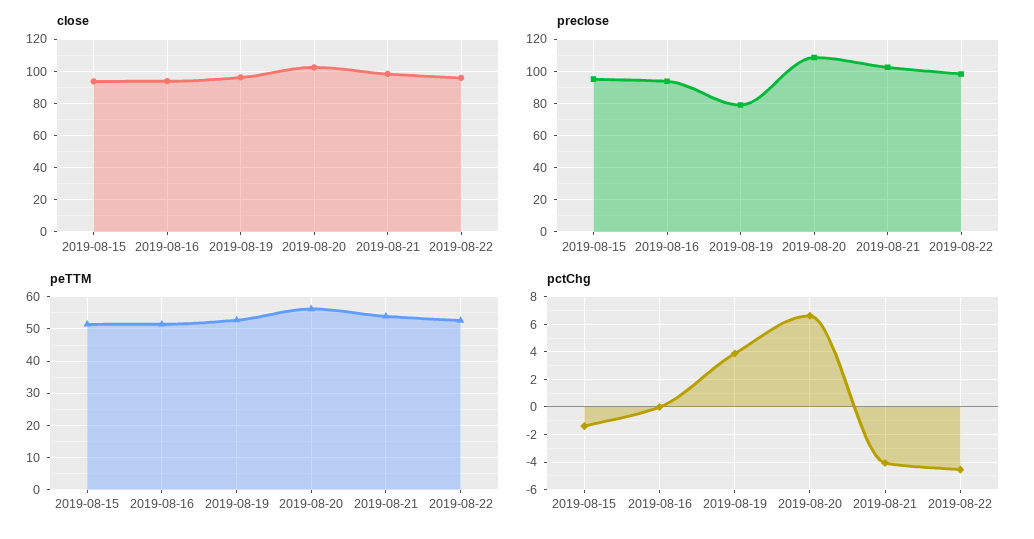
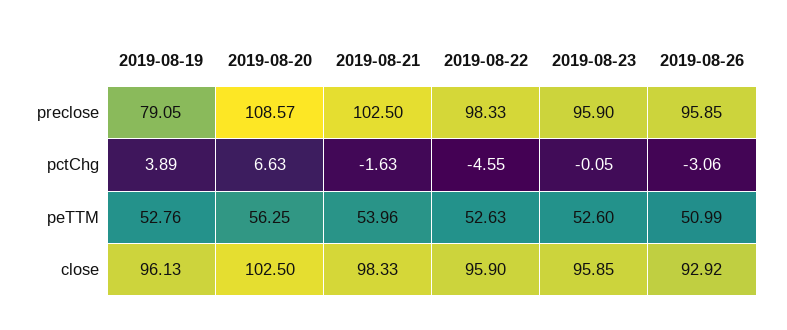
close, 2019-08-15: 95 -> none
close, 2019-08-16: 95 -> none
preclose, 2019-08-15: 95 -> none
preclose, 2019-08-16: 95 -> none
peTTM, 2019-08-15: 52 -> none
peTTM, 2019-08-16: 52 -> none
pctChg, 2019-08-15: -1.5 -> none
pctChg, 2019-08-16: 0 -> none
pctChg, 2019-08-21: -4 -> -1.63
preclose, 2019-08-23: none -> 95.9
preclose, 2019-08-26: none -> 95.85
pctChg, 2019-08-23: none -> -0.05
pctChg, 2019-08-26: none -> -3.06
peTTM, 2019-08-23: none -> 52.6
peTTM, 2019-08-26: none -> 50.99
close, 2019-08-23: none -> 95.85
close, 2019-08-26: none -> 92.92

